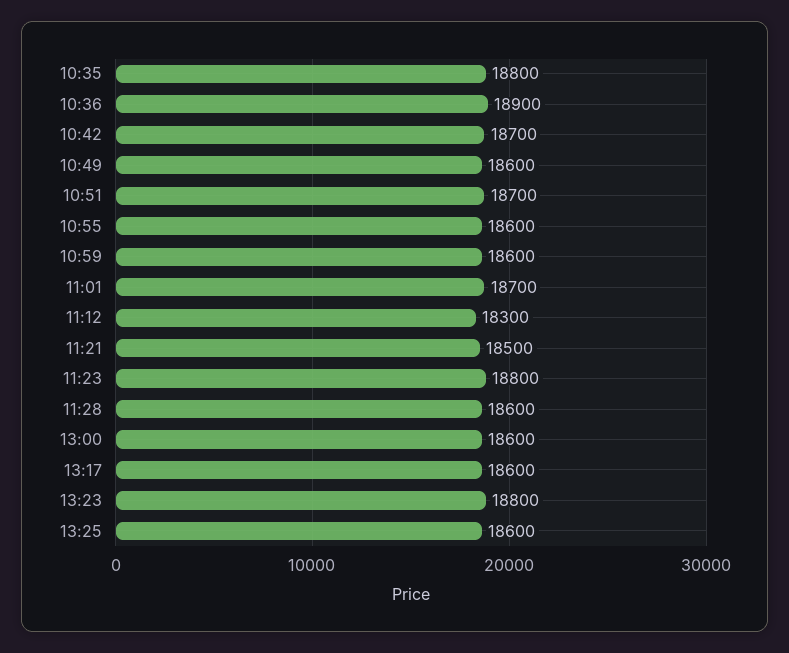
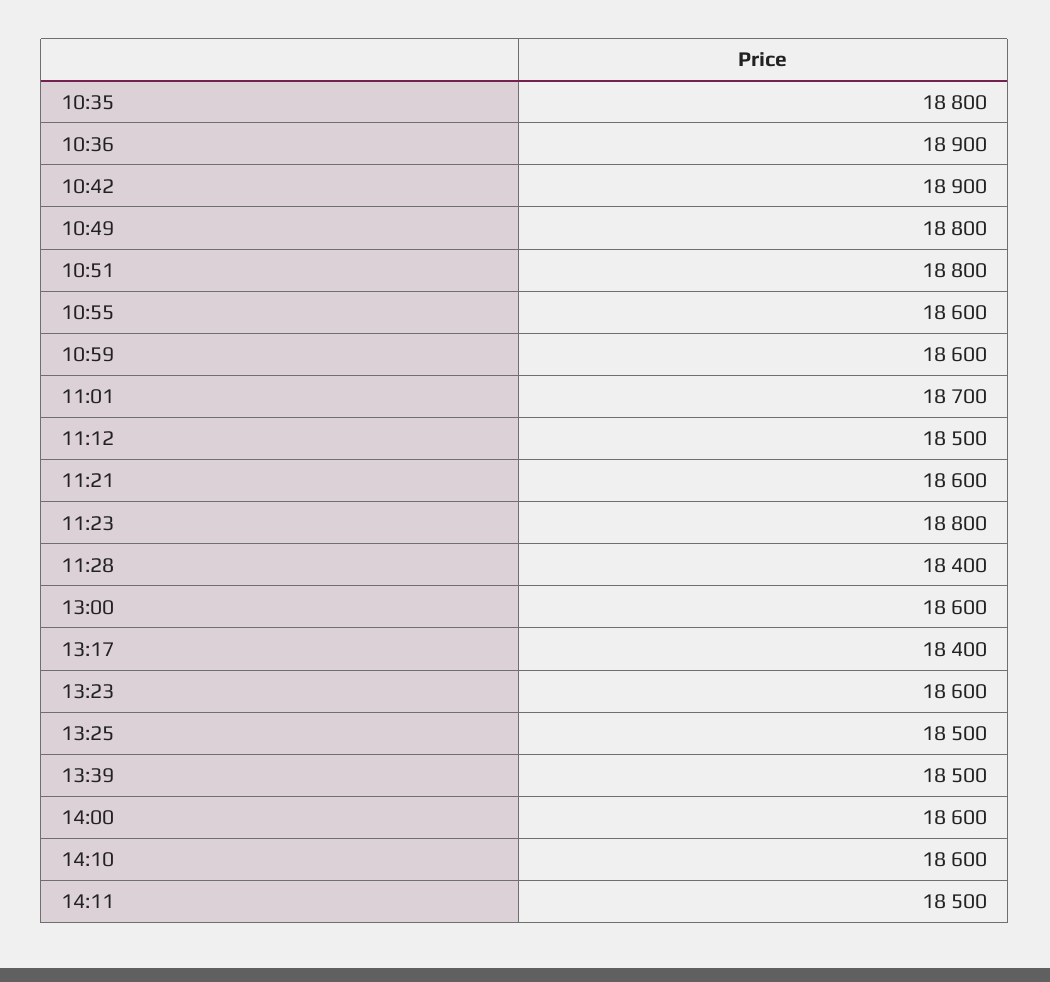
10:42: 18700 -> 18900
10:49: 18600 -> 18800
10:51: 18700 -> 18800
11:12: 18300 -> 18500
11:21: 18500 -> 18600
11:28: 18600 -> 18400
13:17: 18600 -> 18400
13:23: 18800 -> 18600
13:25: 18600 -> 18500
13:39: none -> 18500
14:00: none -> 18600
14:10: none -> 18600
14:11: none -> 18500

